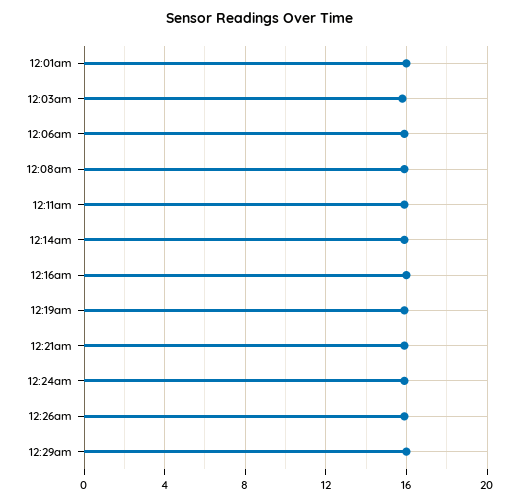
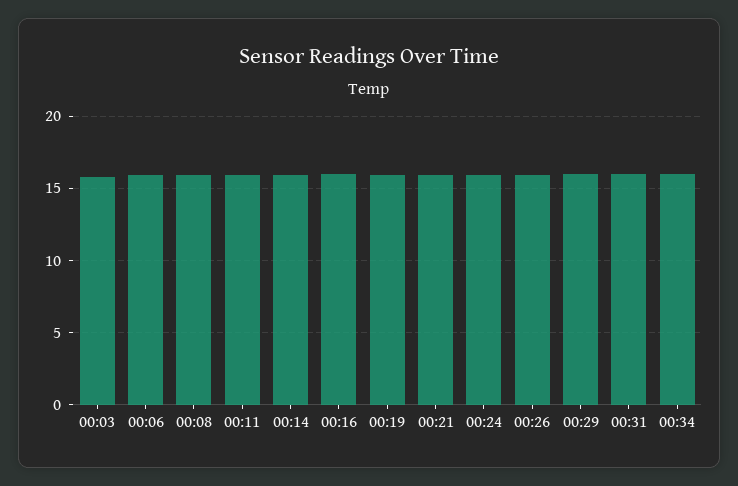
12:01am: 16 -> none
00:31: none -> 16
00:34: none -> 16

